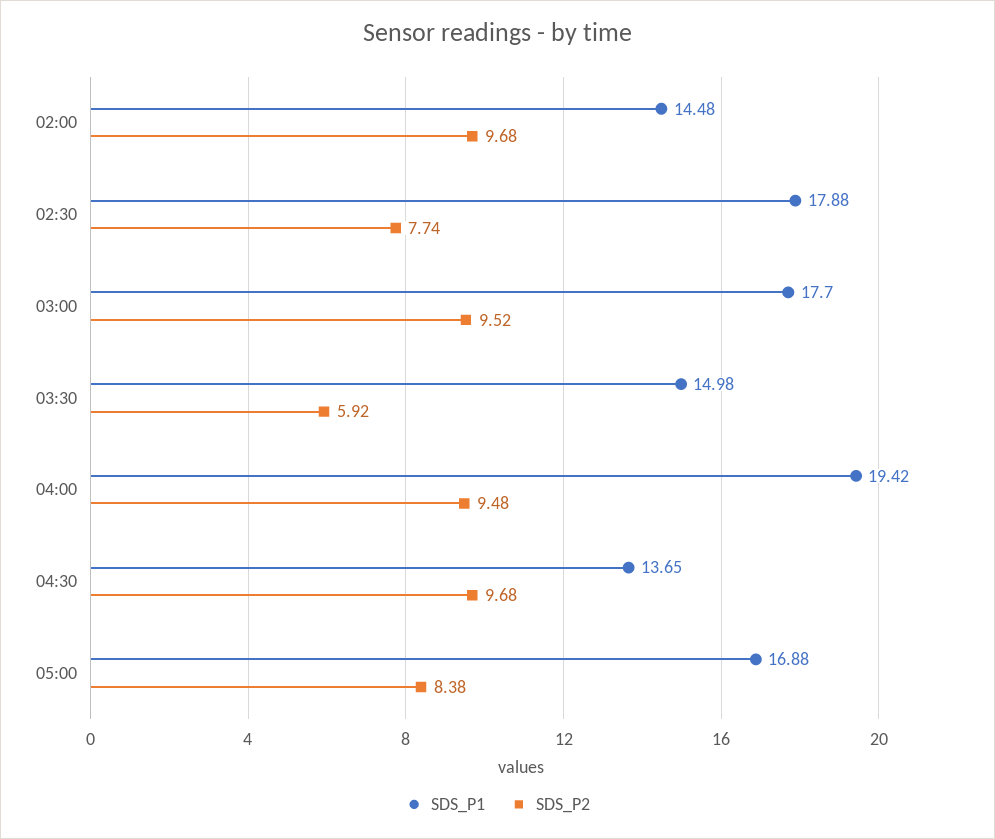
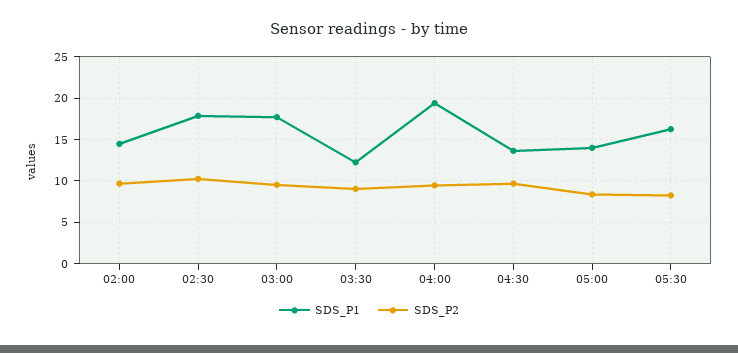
SDS_P2, 02:30: 7.74 -> 10
SDS_P1, 03:30: 14.98 -> 12
SDS_P2, 03:30: 5.92 -> 9
SDS_P1, 05:00: 16.88 -> 14
SDS_P1, 05:30: none -> 16
SDS_P2, 05:30: none -> 8

